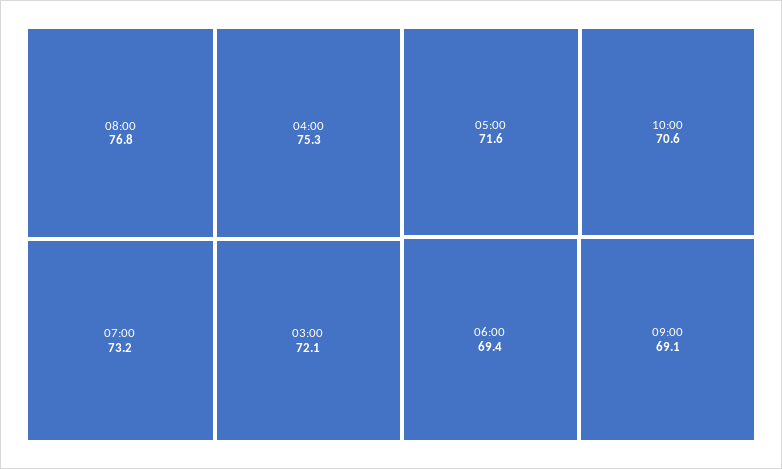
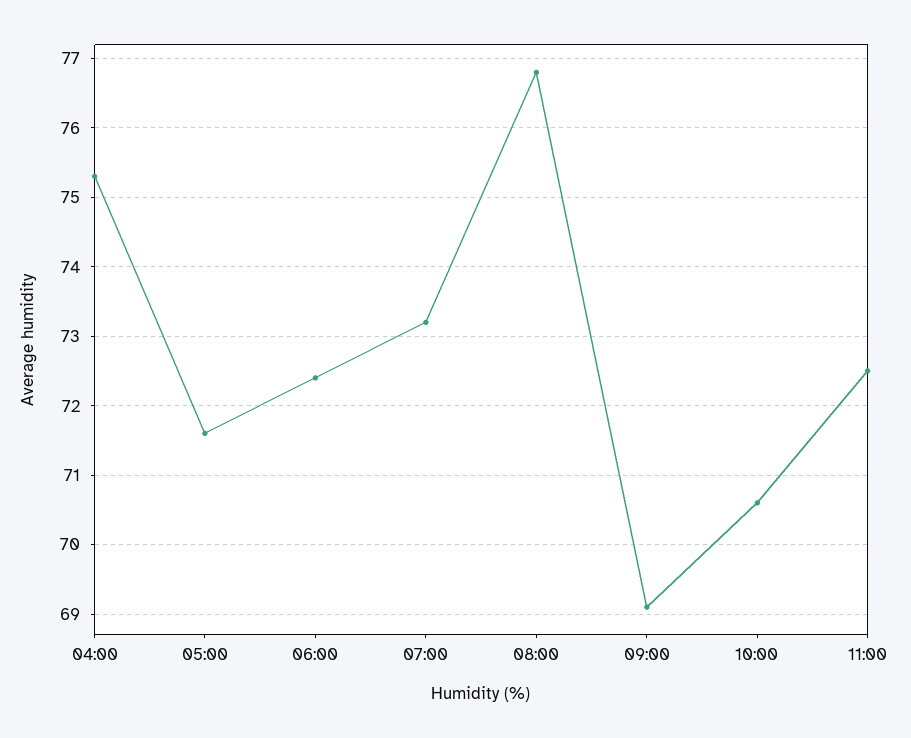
03:00: 72.1 -> none
06:00: 69.4 -> 72.4
11:00: none -> 72.5

